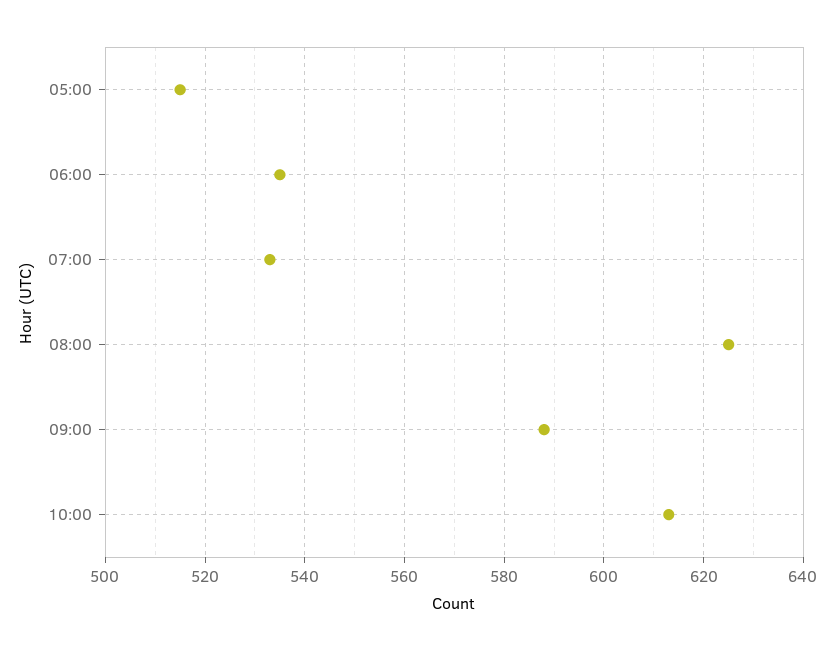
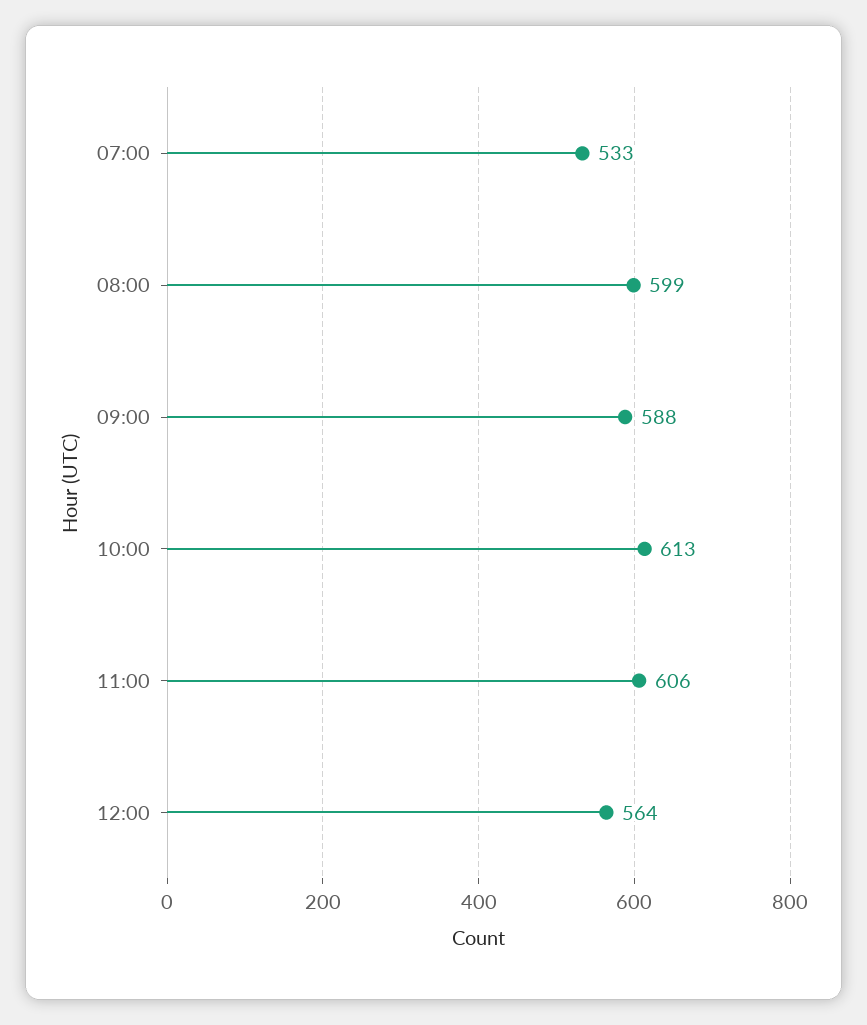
05:00: 515 -> none
06:00: 535 -> none
08:00: 625 -> 599
11:00: none -> 606
12:00: none -> 564

